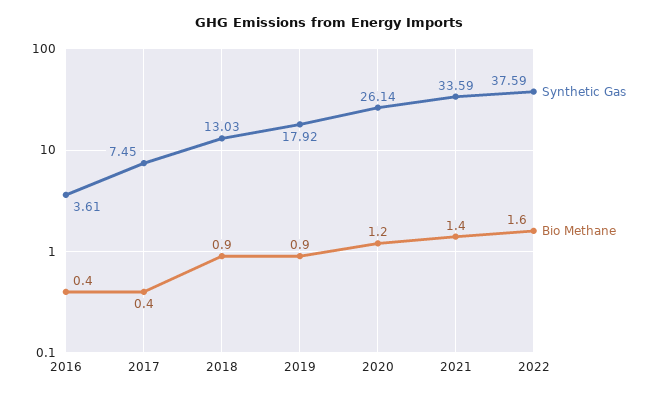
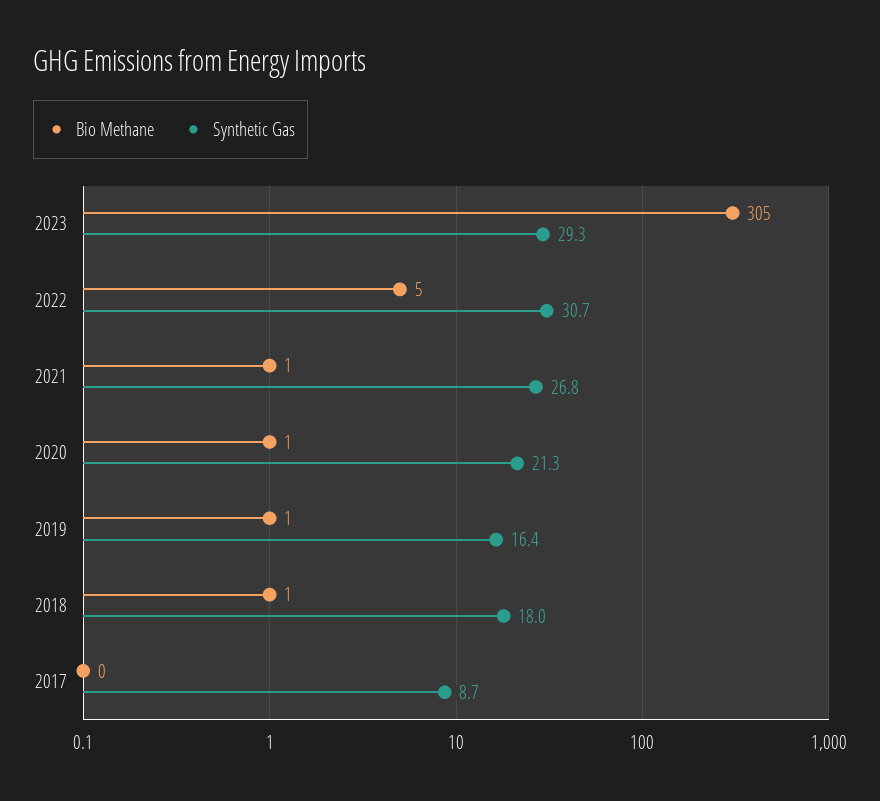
Synthetic Gas, 2016: 3.61 -> none
Bio Methane, 2016: 0.4 -> none
Synthetic Gas, 2017: 7.45 -> 8.7
Synthetic Gas, 2018: 13.03 -> 18
Synthetic Gas, 2019: 17.92 -> 16.4
Synthetic Gas, 2020: 26.14 -> 21.3
Synthetic Gas, 2021: 33.59 -> 26.8
Synthetic Gas, 2022: 37.59 -> 30.7
Bio Methane, 2022: 1.6 -> 5
Bio Methane, 2023: none -> 305
Synthetic Gas, 2023: none -> 29.3

